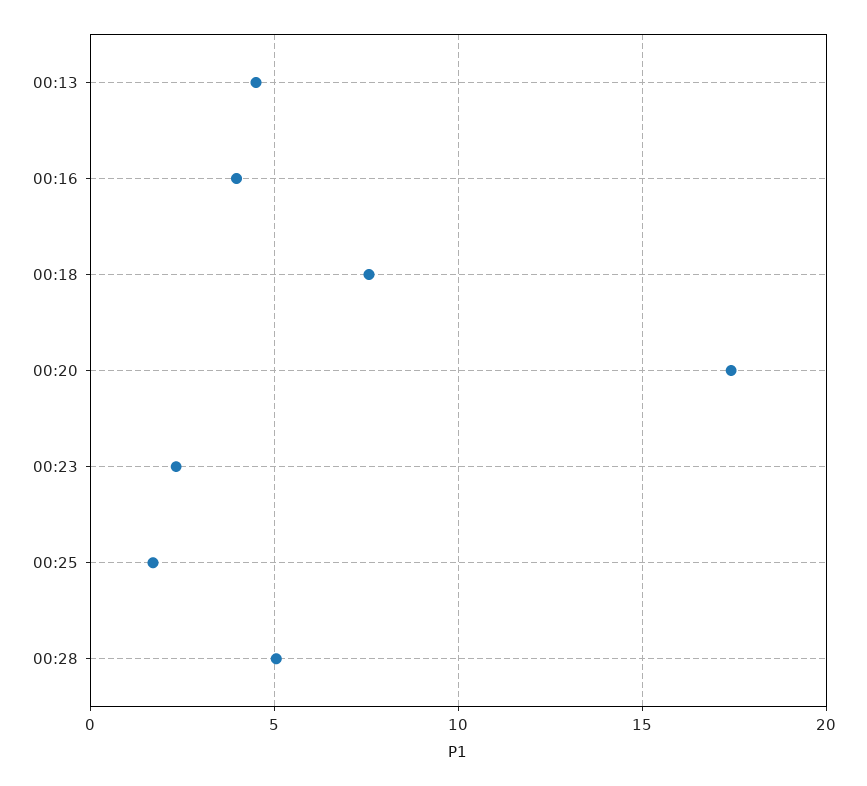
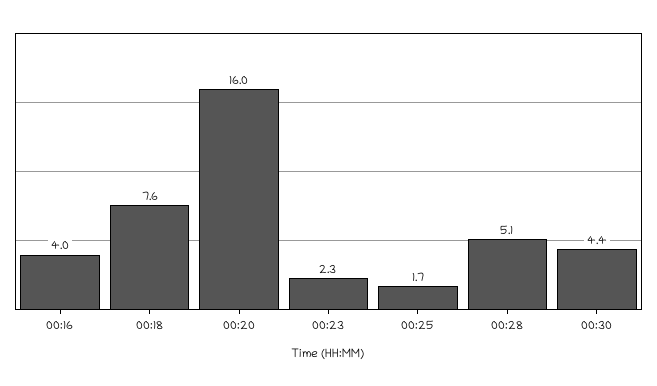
00:13: 4.5 -> none
00:20: 17.5 -> 16
00:30: none -> 4.4

